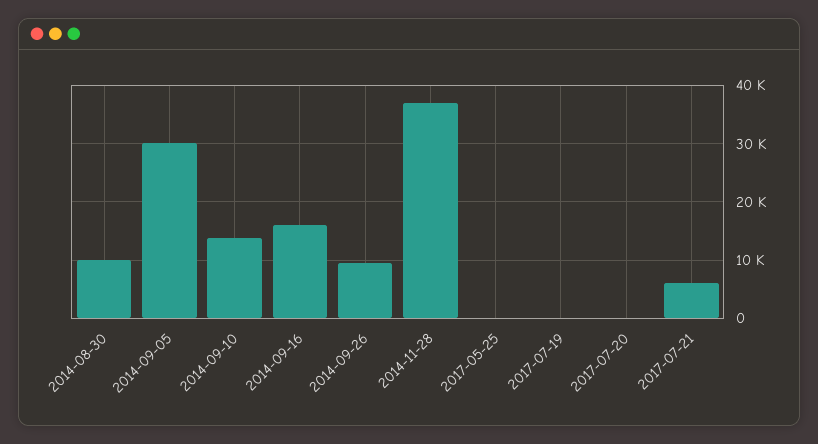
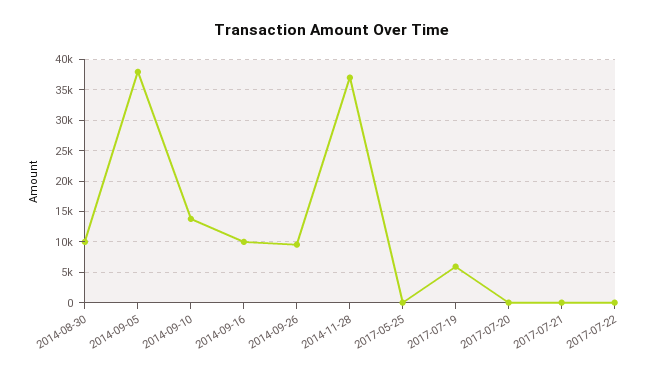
2014-09-05: 30000 -> 38000
2014-09-16: 16000 -> 10000
2017-07-19: 0 -> 6000
2017-07-21: 6000 -> 0
2017-07-22: none -> 0

